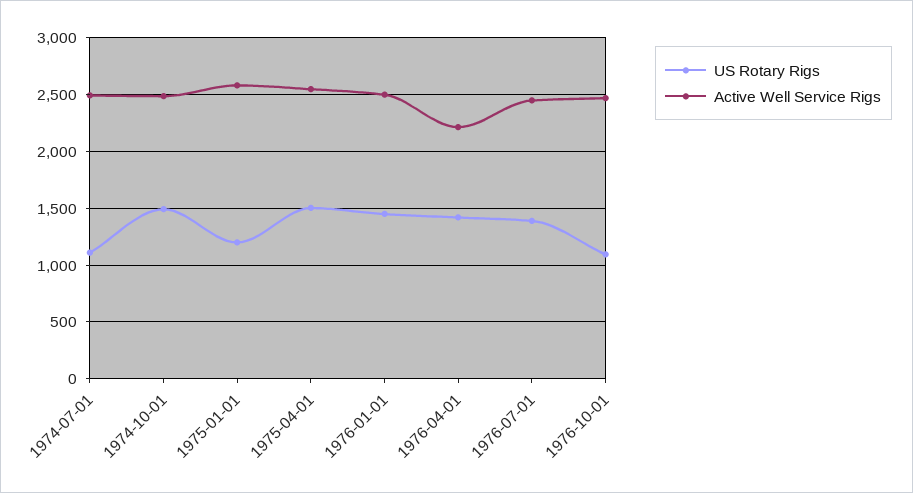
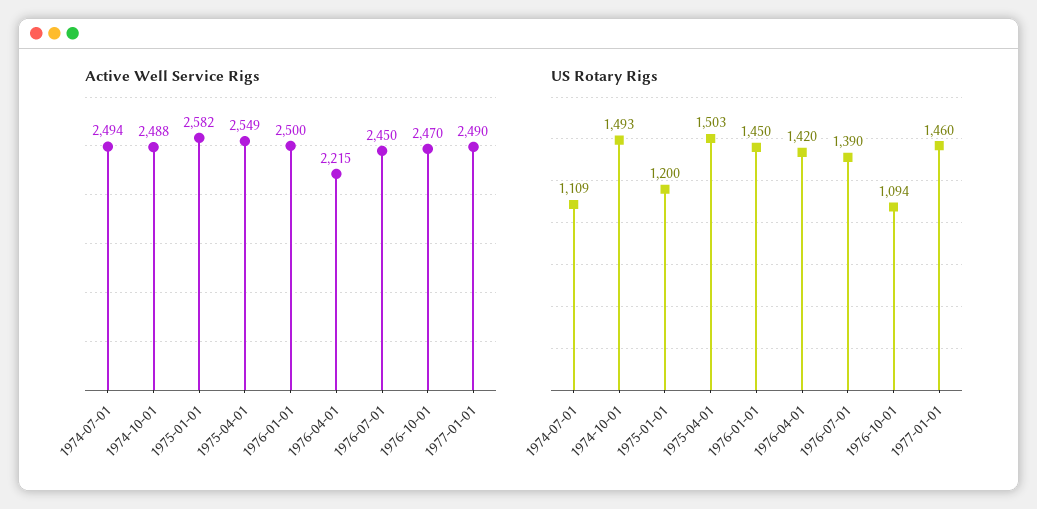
Active Well Service Rigs, 1977-01-01: none -> 2490
US Rotary Rigs, 1977-01-01: none -> 1460

